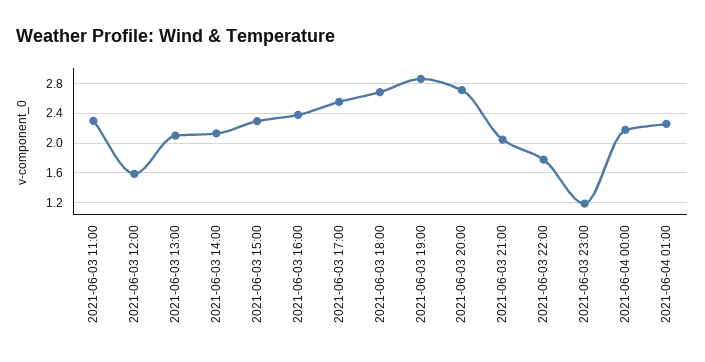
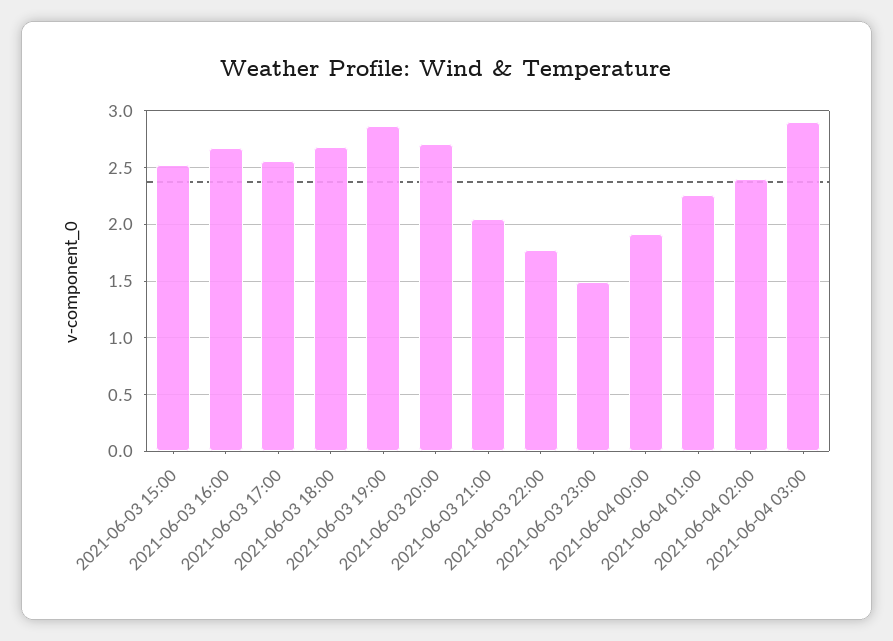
2021-06-03 11:00: 2.3 -> none
2021-06-03 12:00: 1.6 -> none
2021-06-03 13:00: 2.1 -> none
2021-06-03 14:00: 2.1 -> none
2021-06-03 15:00: 2.3 -> 2.5
2021-06-03 16:00: 2.4 -> 2.7
2021-06-03 23:00: 1.2 -> 1.5
2021-06-04 00:00: 2.2 -> 1.9
2021-06-04 02:00: none -> 2.4
2021-06-04 03:00: none -> 2.9

